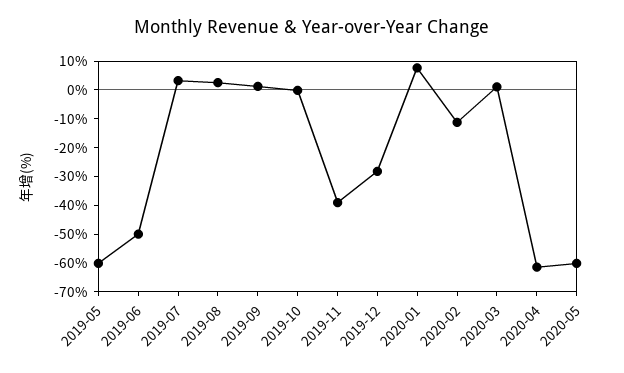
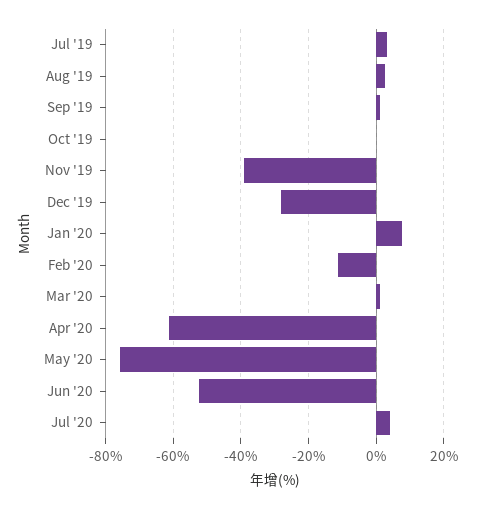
2019-05: -60 -> none
2019-06: -50 -> none
2020-05: -60 -> -76
Jun '20: none -> -52
Jul '20: none -> 4

